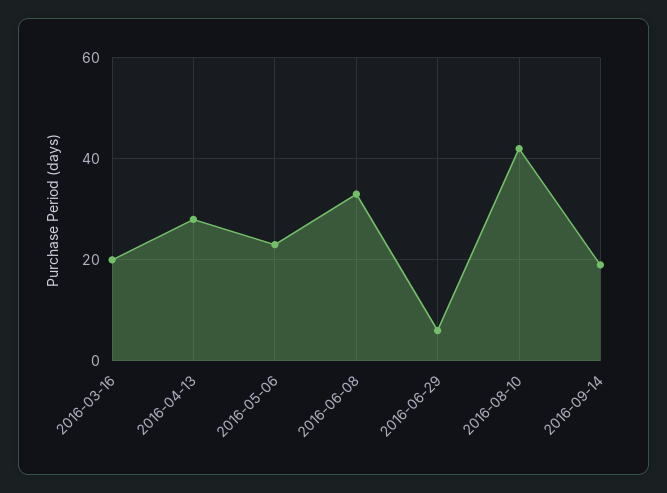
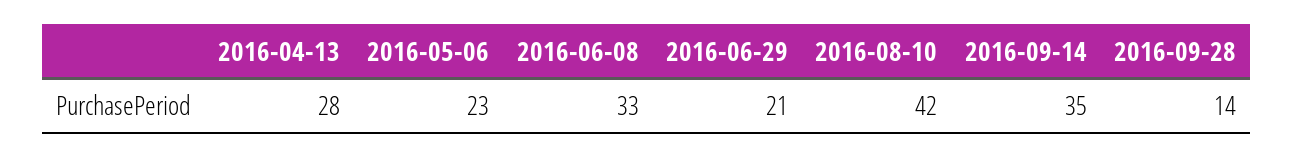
2016-03-16: 20 -> none
2016-06-29: 5 -> 21
2016-09-14: 20 -> 35
2016-09-28: none -> 14

